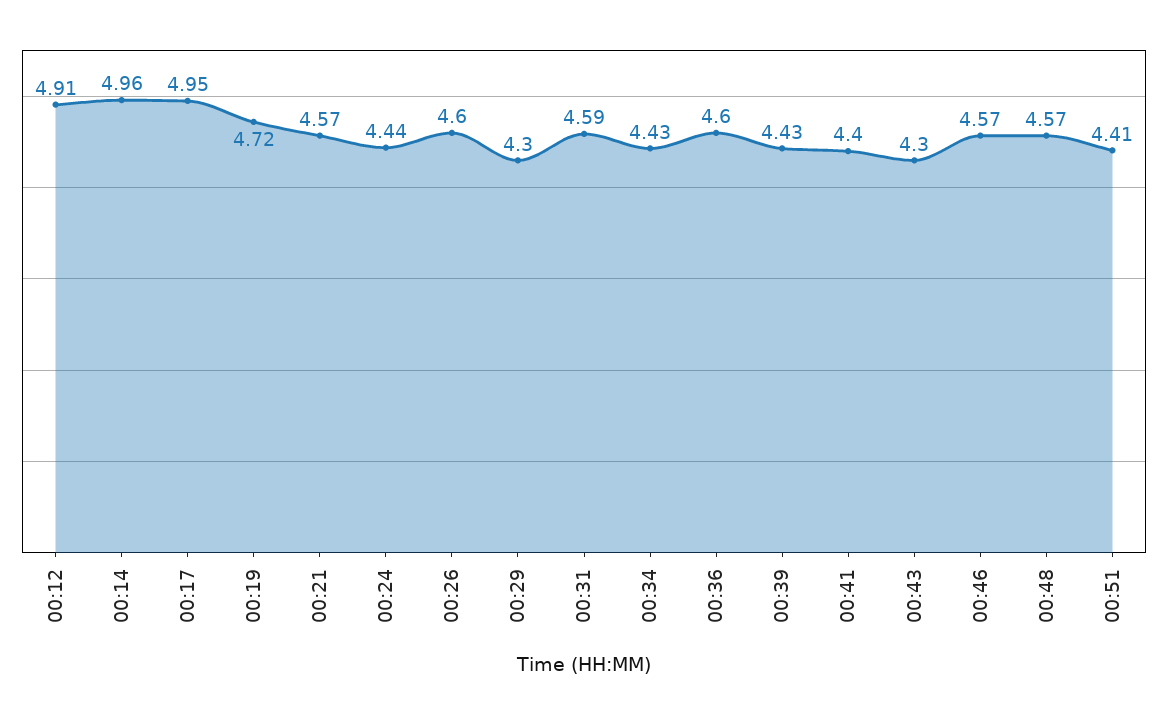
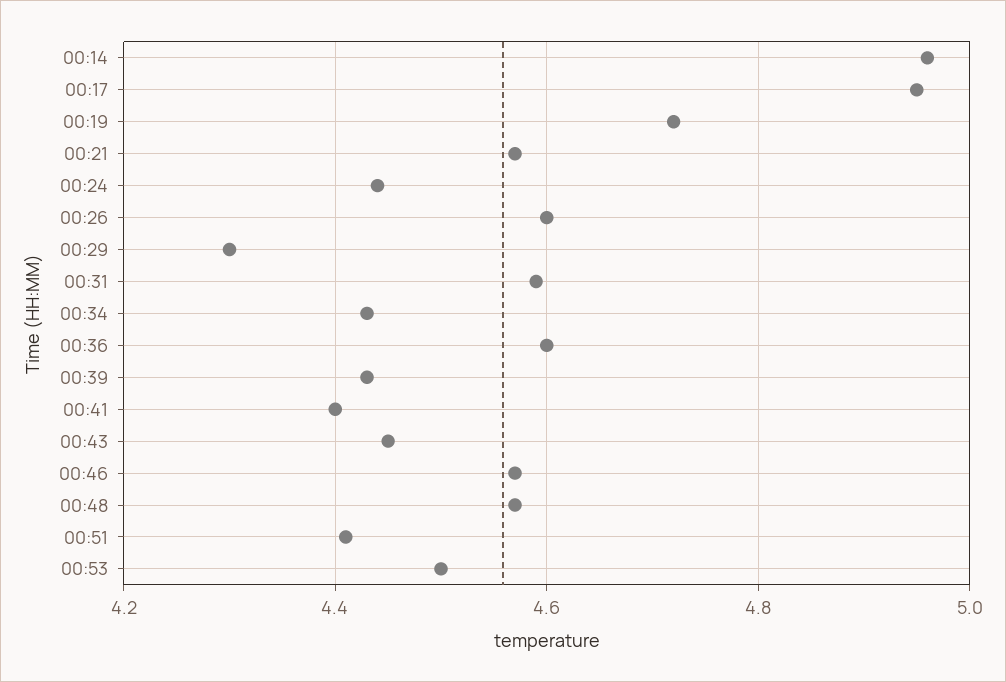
00:12: 4.91 -> none
00:43: 4.3 -> 4.45
00:53: none -> 4.5

